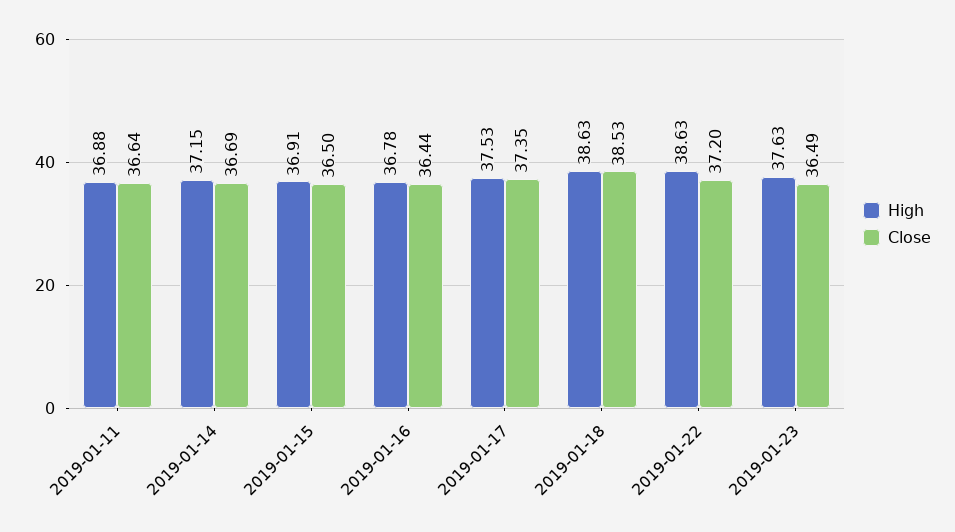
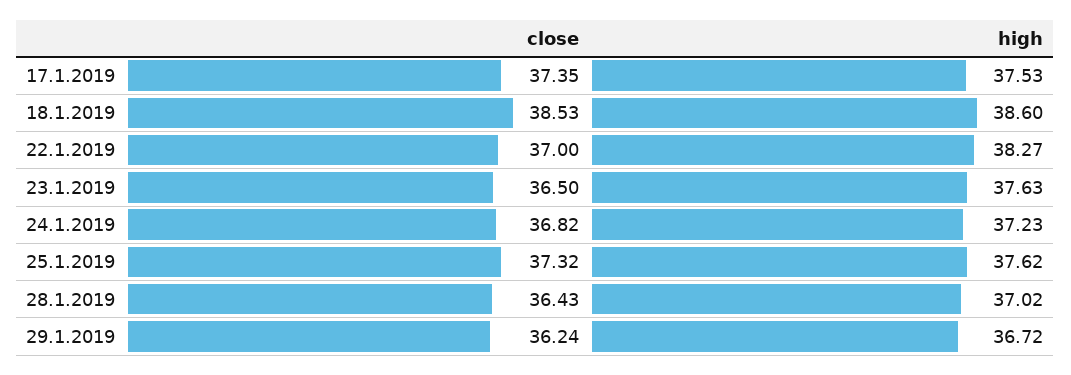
High, 2019-01-11: 36.88 -> none
Close, 2019-01-11: 36.64 -> none
High, 2019-01-14: 37.15 -> none
Close, 2019-01-14: 36.69 -> none
High, 2019-01-15: 36.91 -> none
Close, 2019-01-15: 36.5 -> none
High, 2019-01-16: 36.78 -> none
Close, 2019-01-16: 36.44 -> none
High, 2019-01-18: 38.63 -> 38.6
High, 2019-01-22: 38.63 -> 38.27
Close, 2019-01-22: 37.2 -> 37
Close, 2019-01-23: 36.49 -> 36.5
Close, 24.1.2019: none -> 36.82
High, 24.1.2019: none -> 37.23
Close, 25.1.2019: none -> 37.32
High, 25.1.2019: none -> 37.62
Close, 28.1.2019: none -> 36.43
High, 28.1.2019: none -> 37.02
Close, 29.1.2019: none -> 36.24
High, 29.1.2019: none -> 36.72

